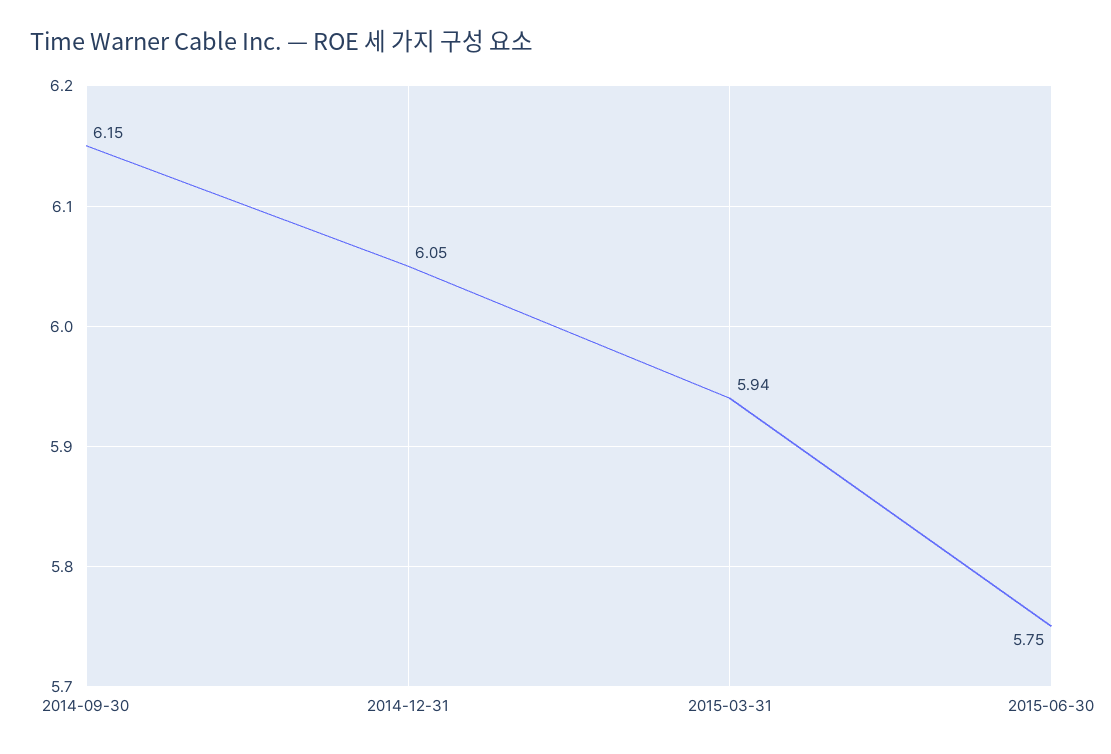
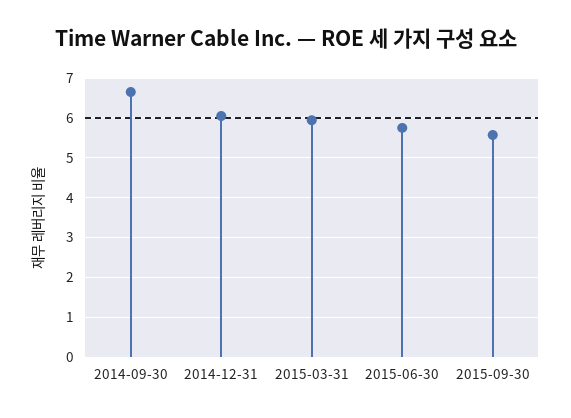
2014-09-30: 6.15 -> 6.6
2015-09-30: none -> 5.6

